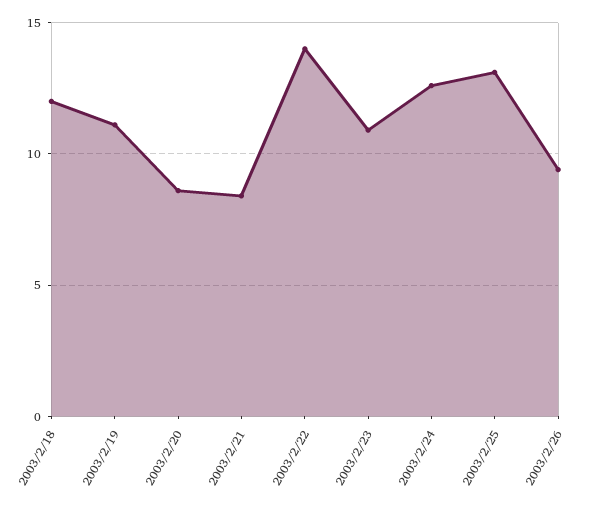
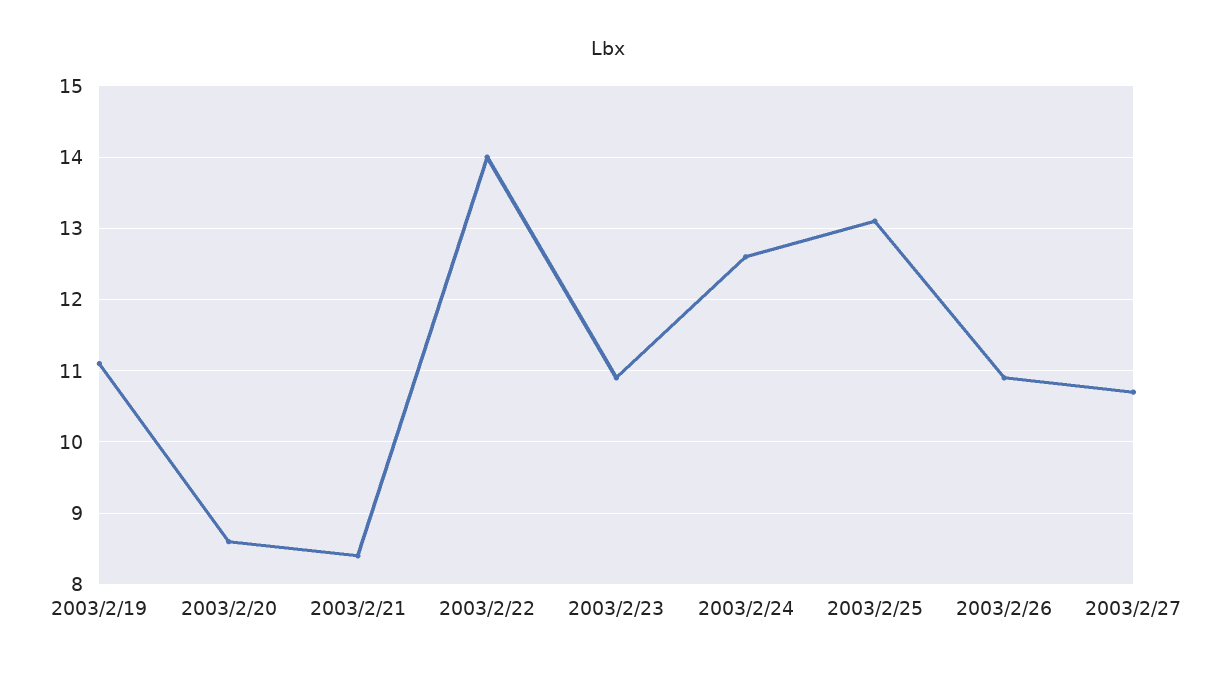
2003/2/18: 12 -> none
2003/2/26: 9.5 -> 10.9
2003/2/27: none -> 10.7

